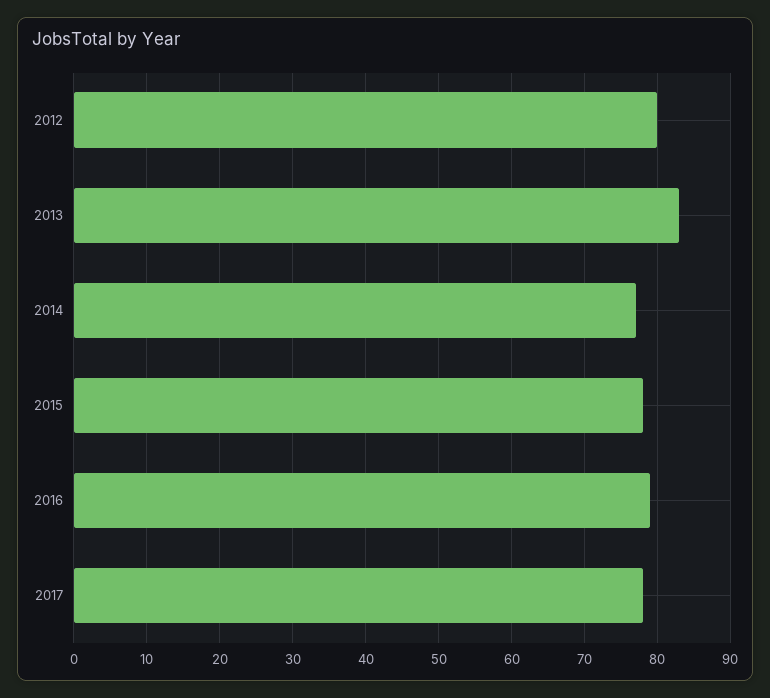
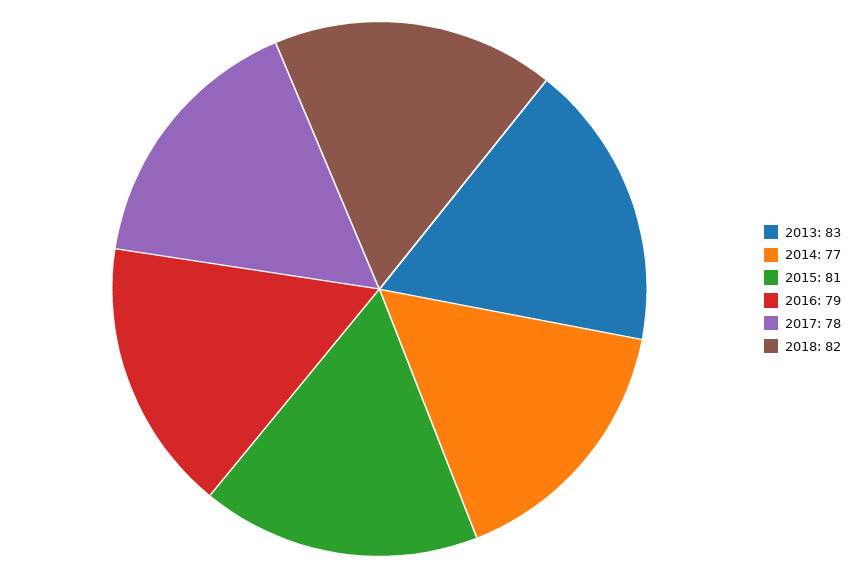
2012: 80 -> none
2015: 78 -> 81
2018: none -> 82

